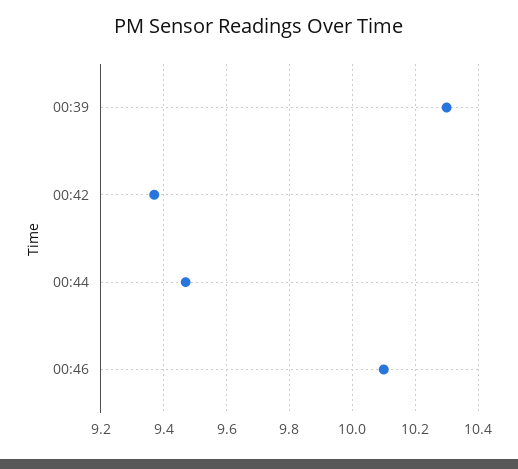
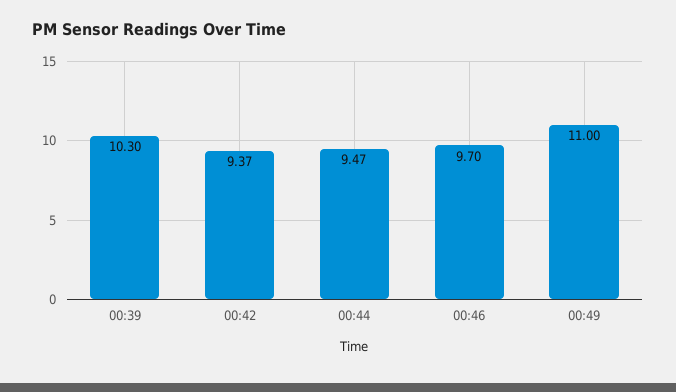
00:46: 10.1 -> 9.7
00:49: none -> 11

